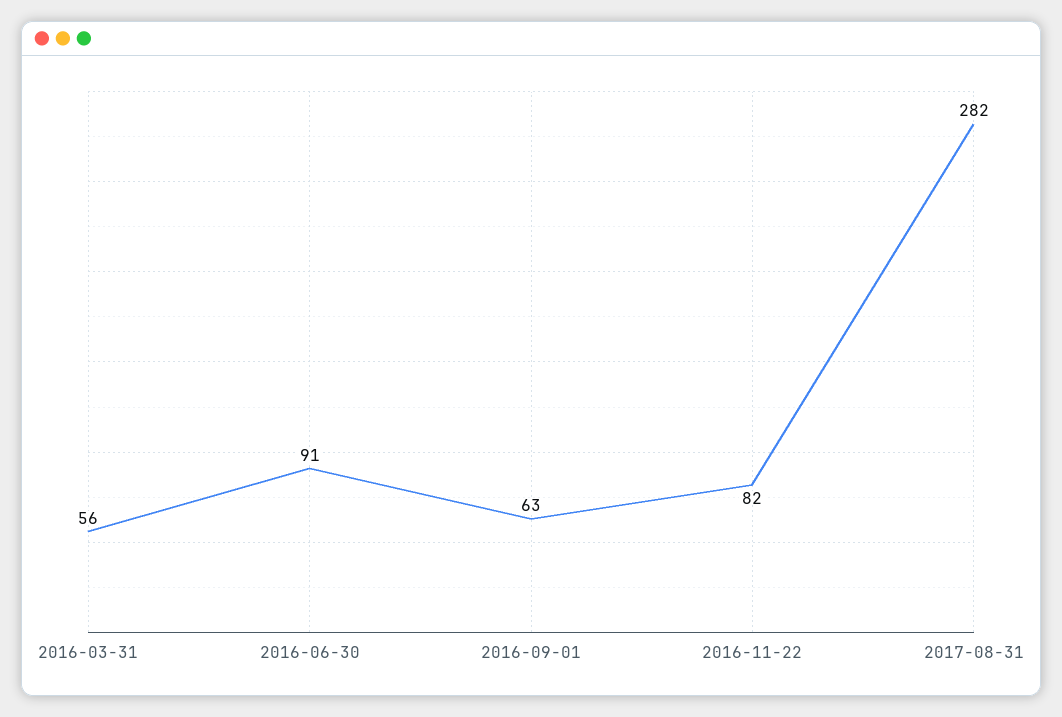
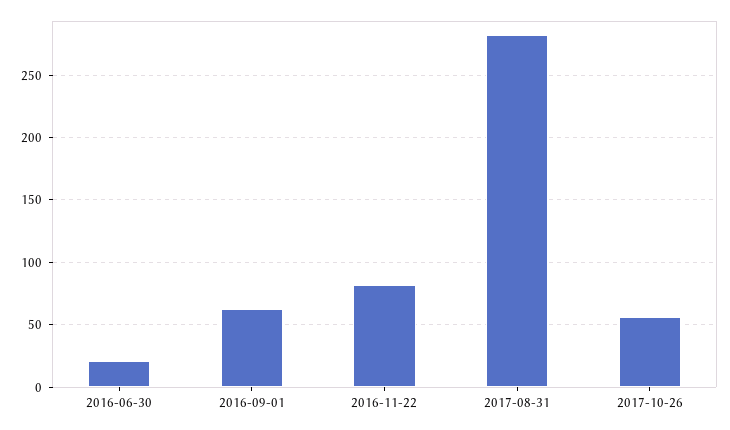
2016-03-31: 56 -> none
2016-06-30: 91 -> 20
2017-10-26: none -> 55

